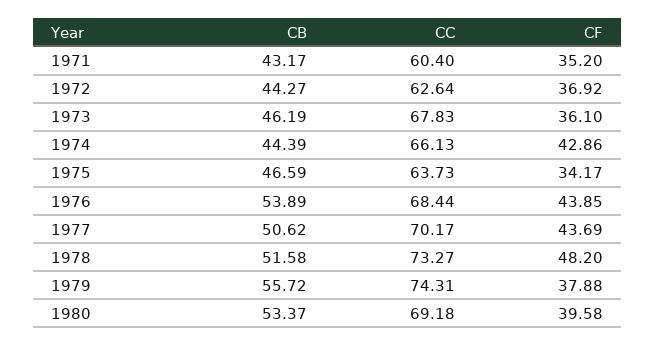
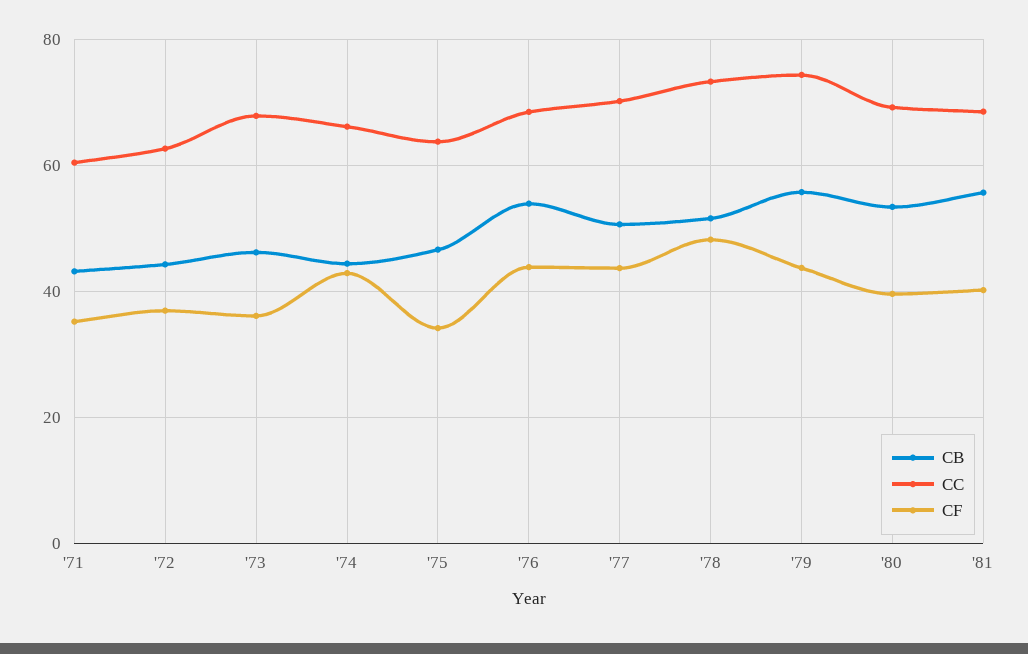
CF, 1979: 37.88 -> 44
CB, '81: none -> 56
CC, '81: none -> 68
CF, '81: none -> 40

